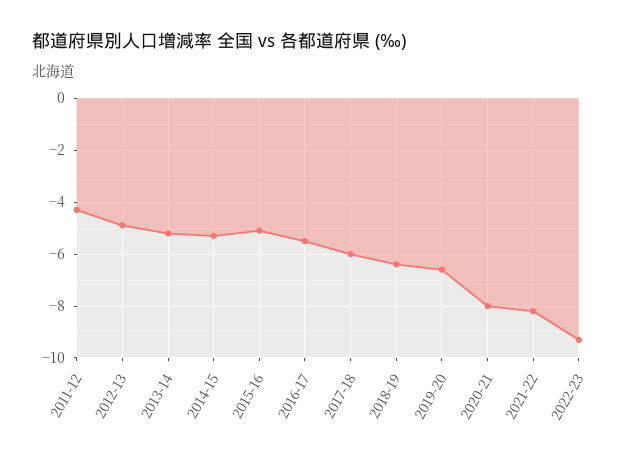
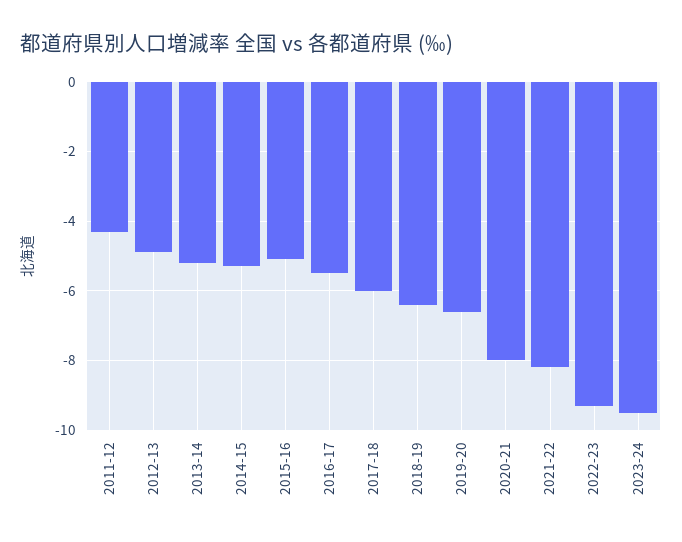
2023-24: none -> -9.5

